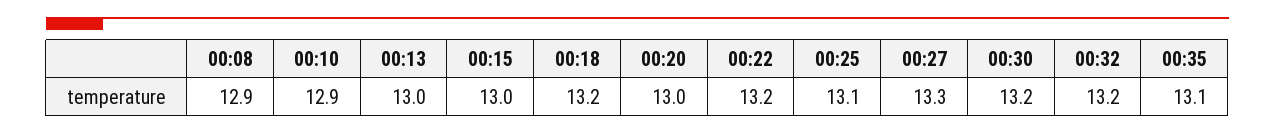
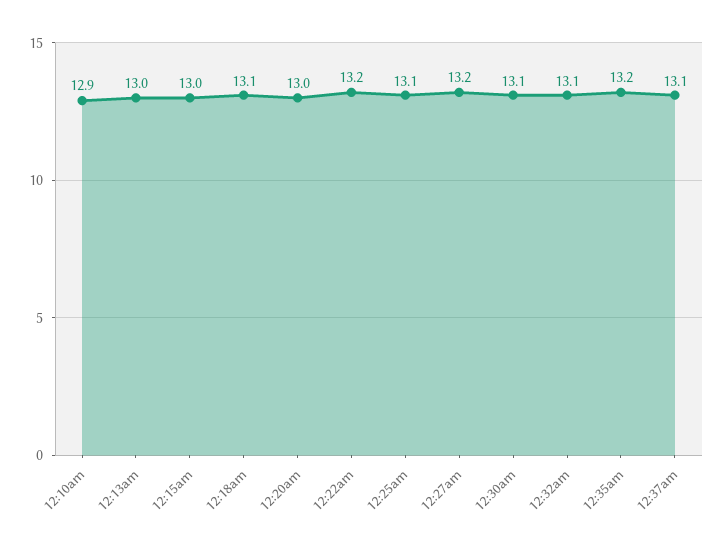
00:08: 12.9 -> none
00:18: 13.2 -> 13.1
00:27: 13.3 -> 13.2
00:30: 13.2 -> 13.1
00:32: 13.2 -> 13.1
00:35: 13.1 -> 13.2
12:37am: none -> 13.1

